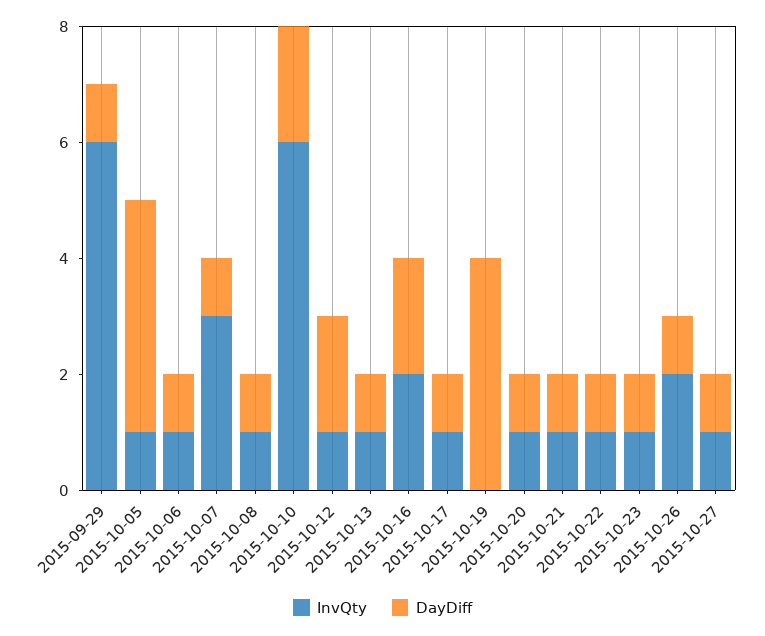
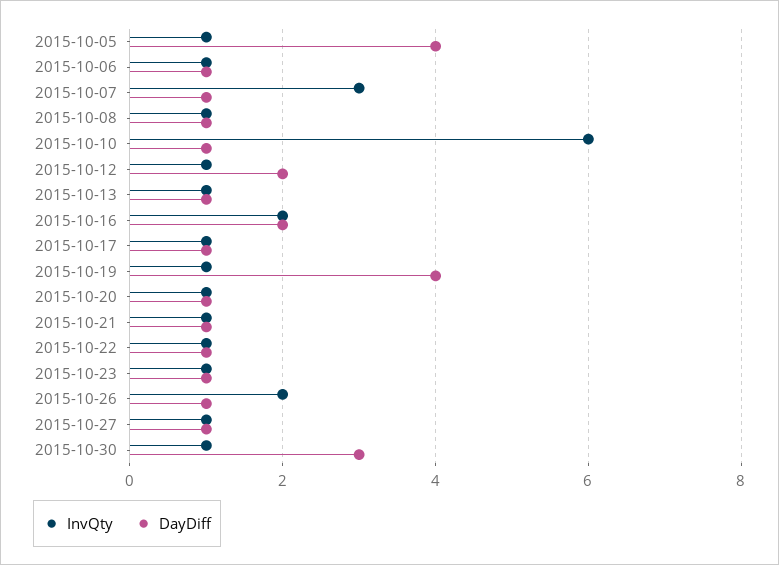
InvQty, 2015-09-29: 6 -> none
DayDiff, 2015-09-29: 1 -> none
DayDiff, 2015-10-10: 2 -> 1
InvQty, 2015-10-19: 0 -> 1
InvQty, 2015-10-30: none -> 1
DayDiff, 2015-10-30: none -> 3

